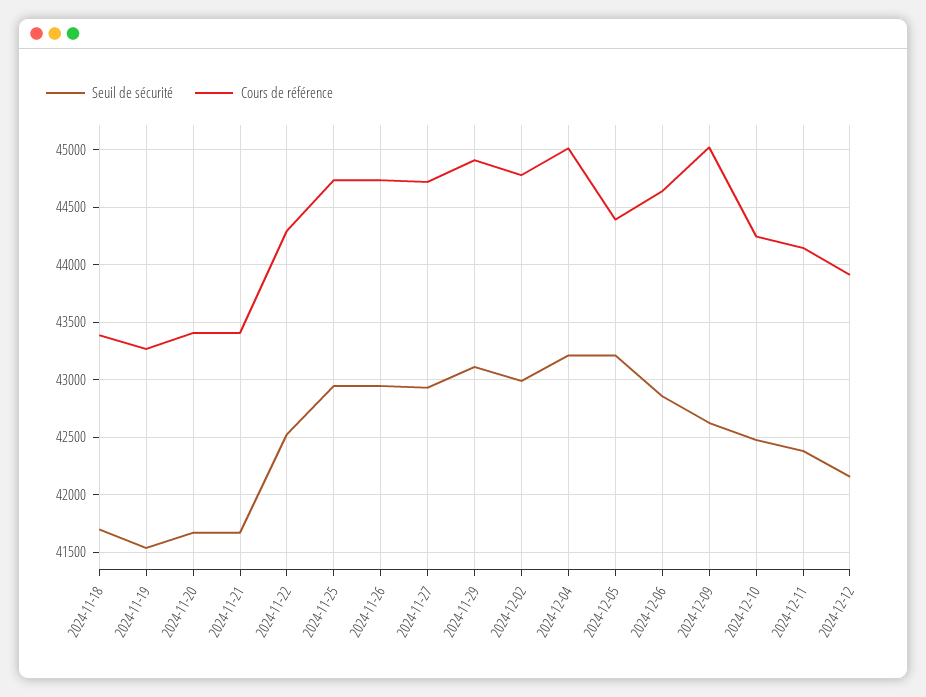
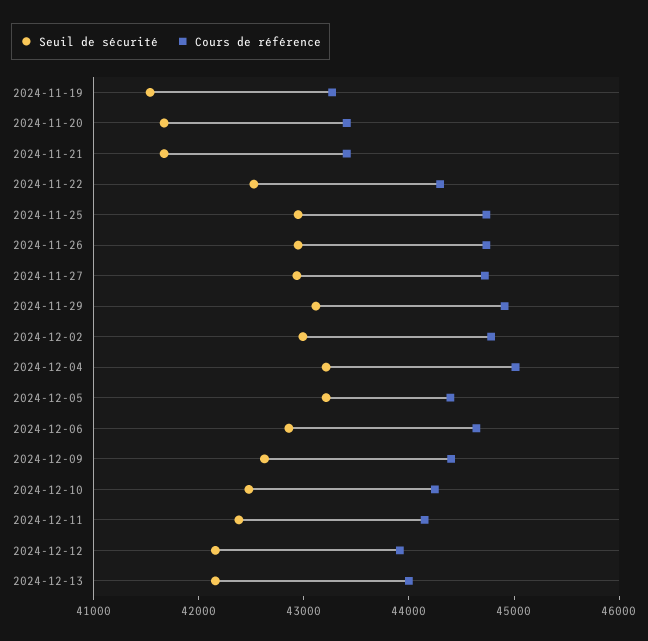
Seuil de sécurité, 2024-11-18: 41700 -> none
Cours de référence, 2024-11-18: 43400 -> none
Cours de référence, 2024-12-09: 45000 -> 44400
Seuil de sécurité, 2024-12-13: none -> 42200
Cours de référence, 2024-12-13: none -> 44000

